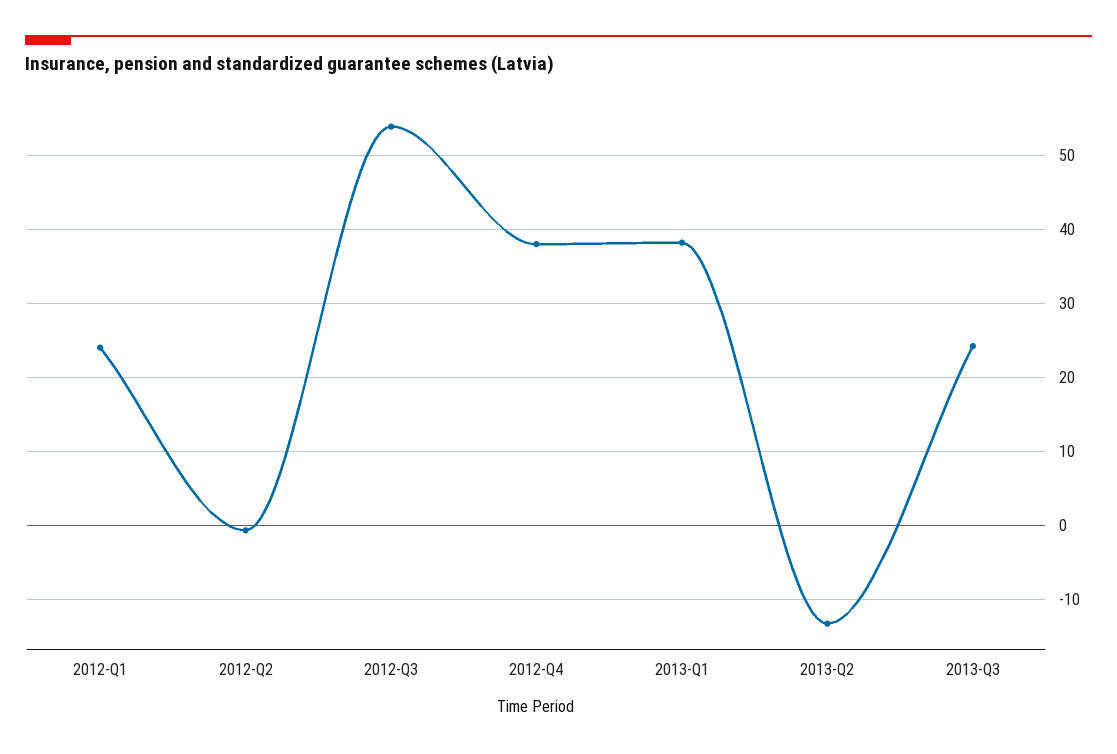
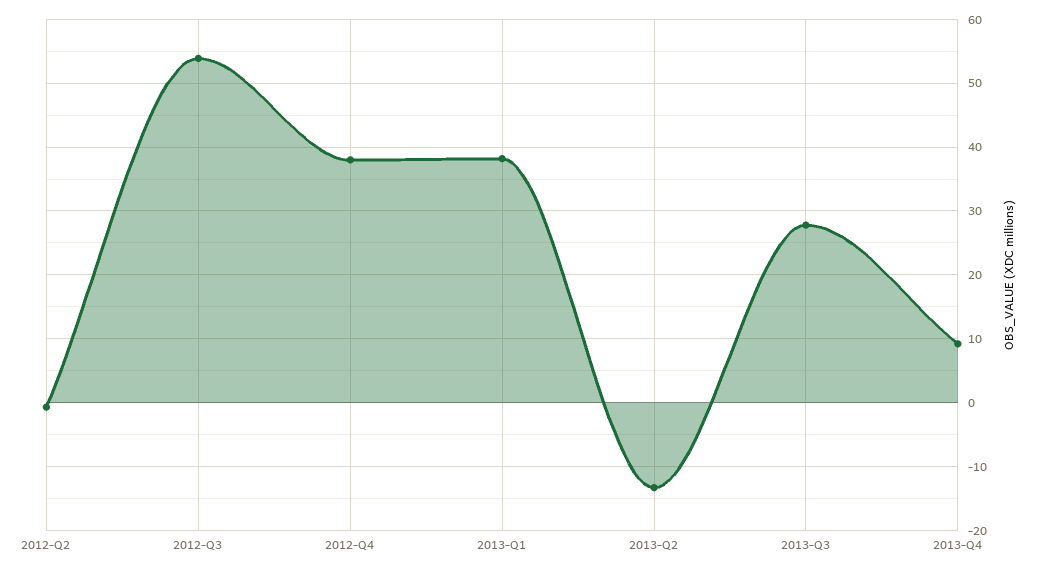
2012-Q1: 24 -> none
2013-Q3: 24 -> 28
2013-Q4: none -> 9

